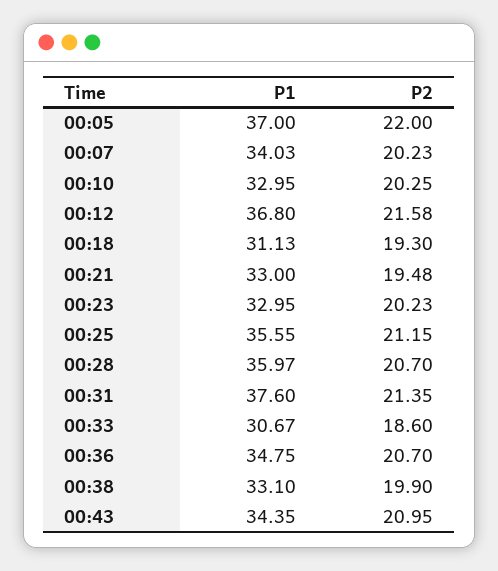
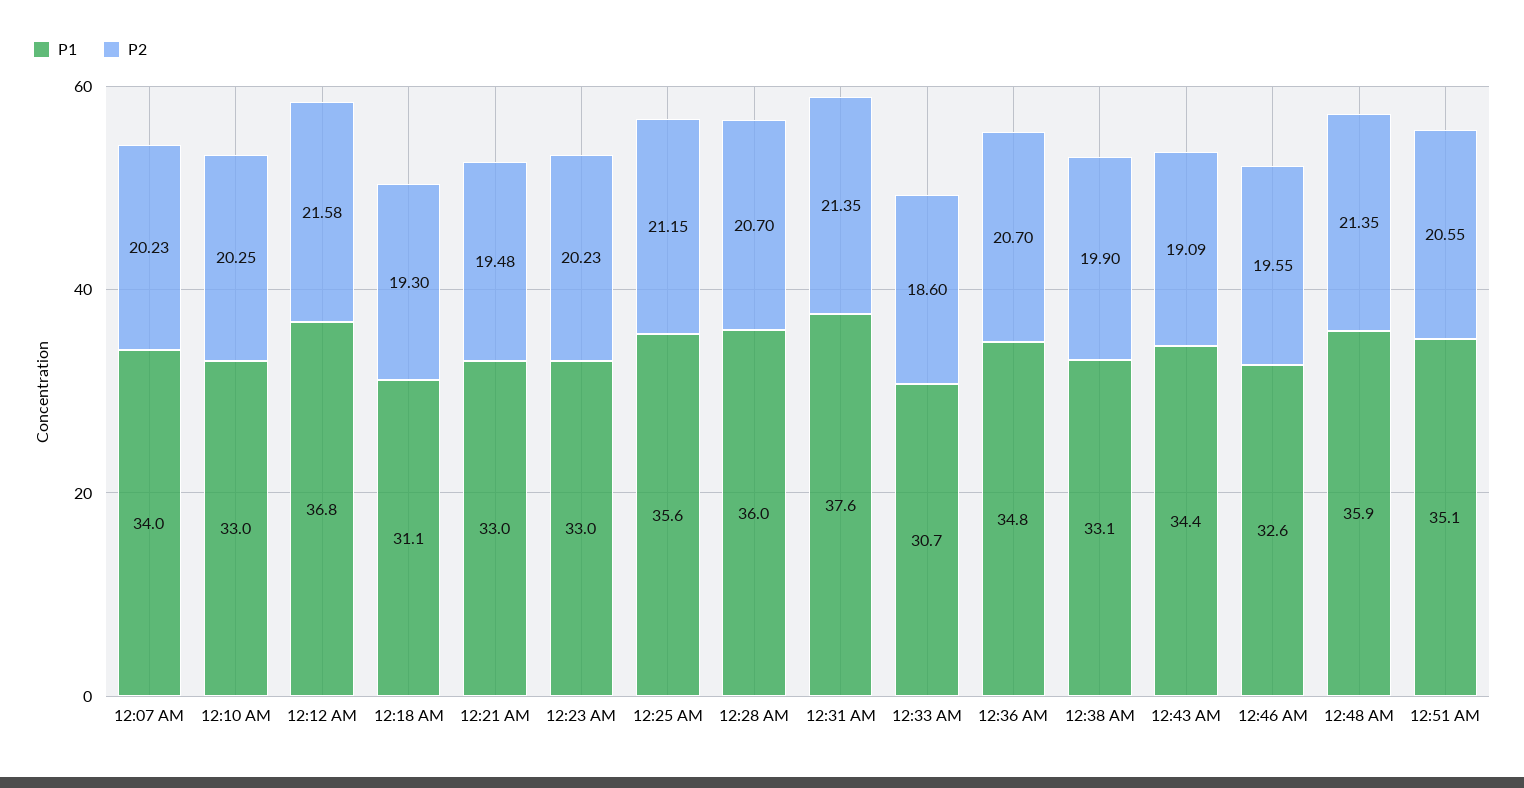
P1, 00:05: 37 -> none
P2, 00:05: 22 -> none
P2, 00:43: 20.95 -> 19.09
P1, 12:46 AM: none -> 32.6
P2, 12:46 AM: none -> 19.55
P1, 12:48 AM: none -> 35.9
P2, 12:48 AM: none -> 21.35
P1, 12:51 AM: none -> 35.1
P2, 12:51 AM: none -> 20.55

